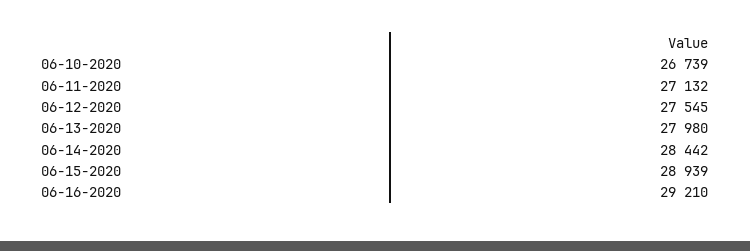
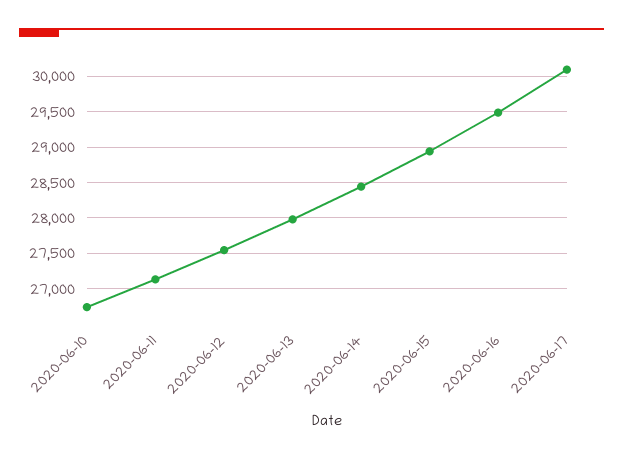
06-16-2020: 29210 -> 29500
2020-06-17: none -> 30100

